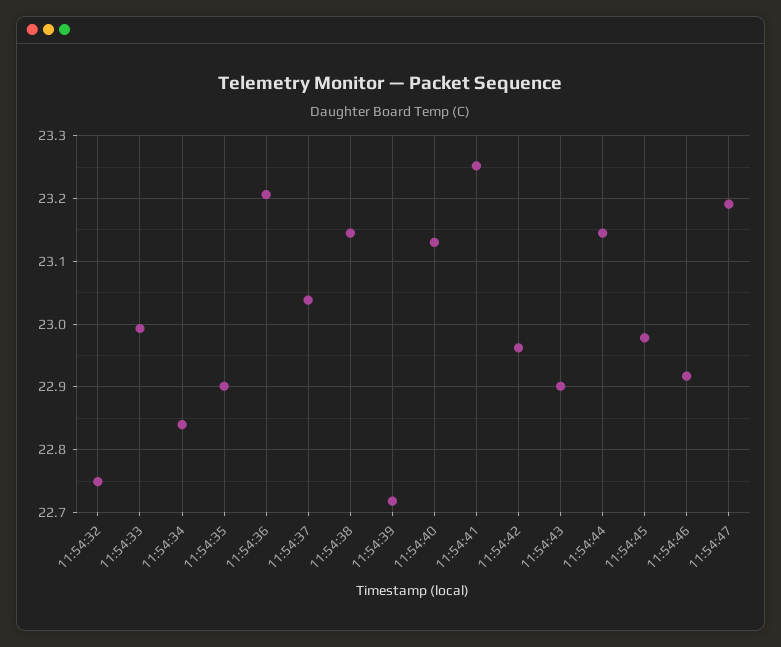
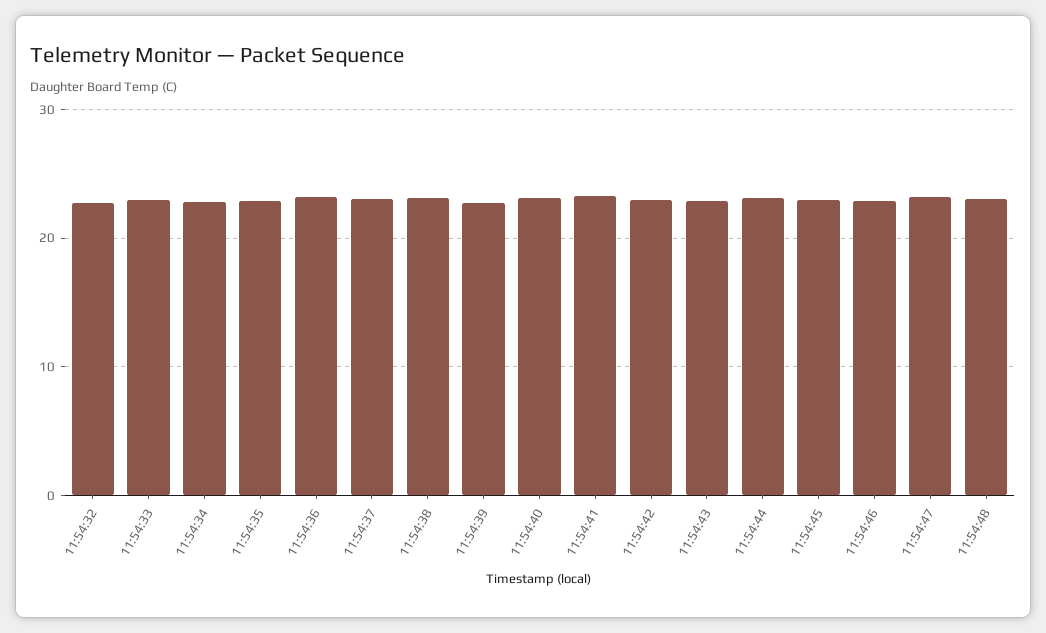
11:54:48: none -> 23

